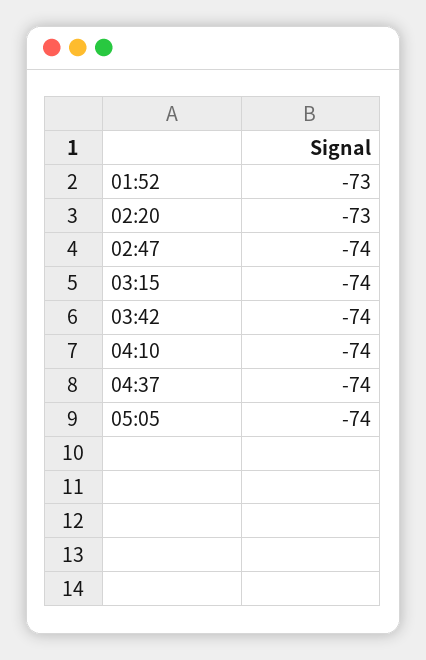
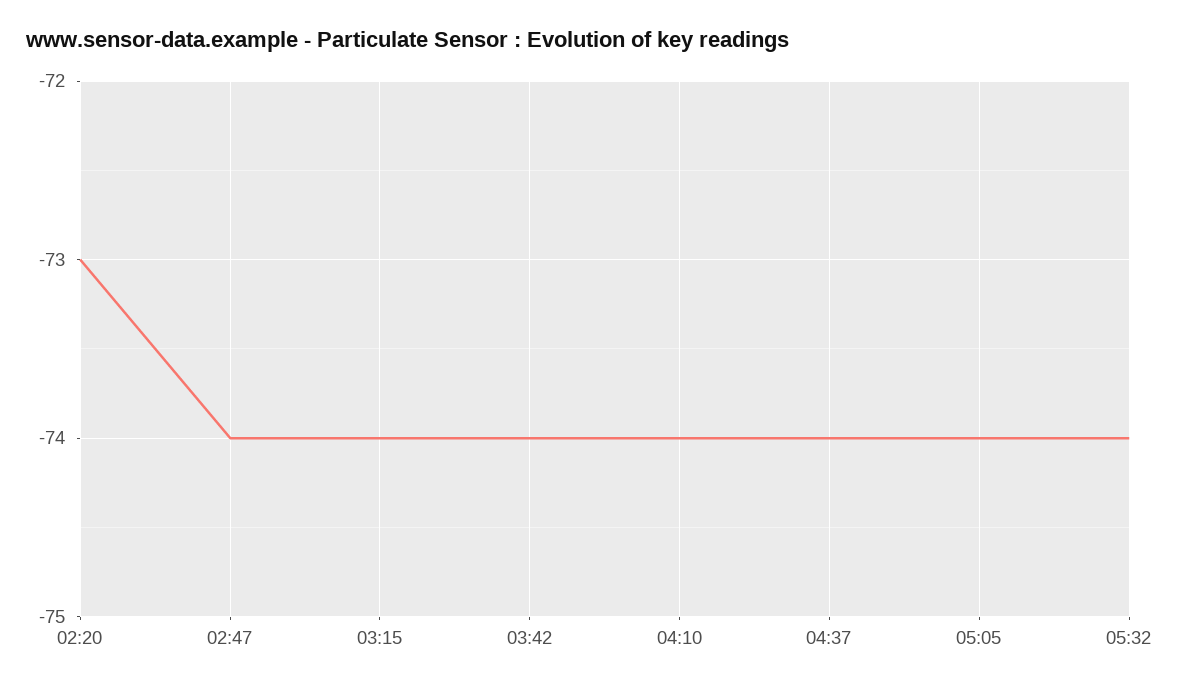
01:52: -73 -> none
05:32: none -> -74

